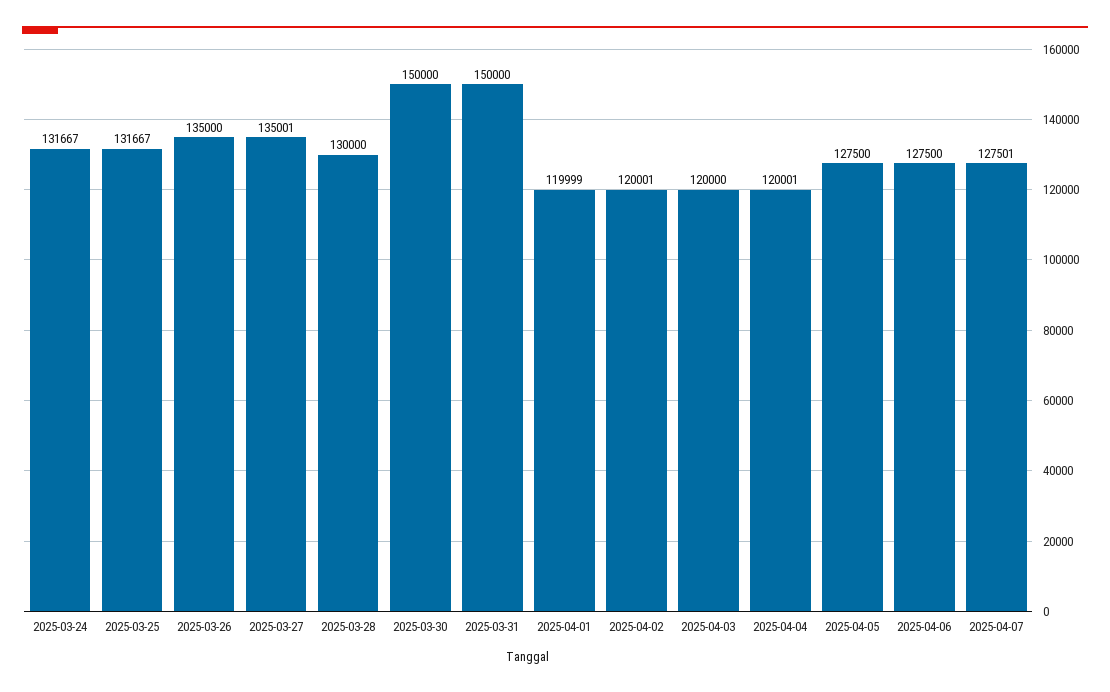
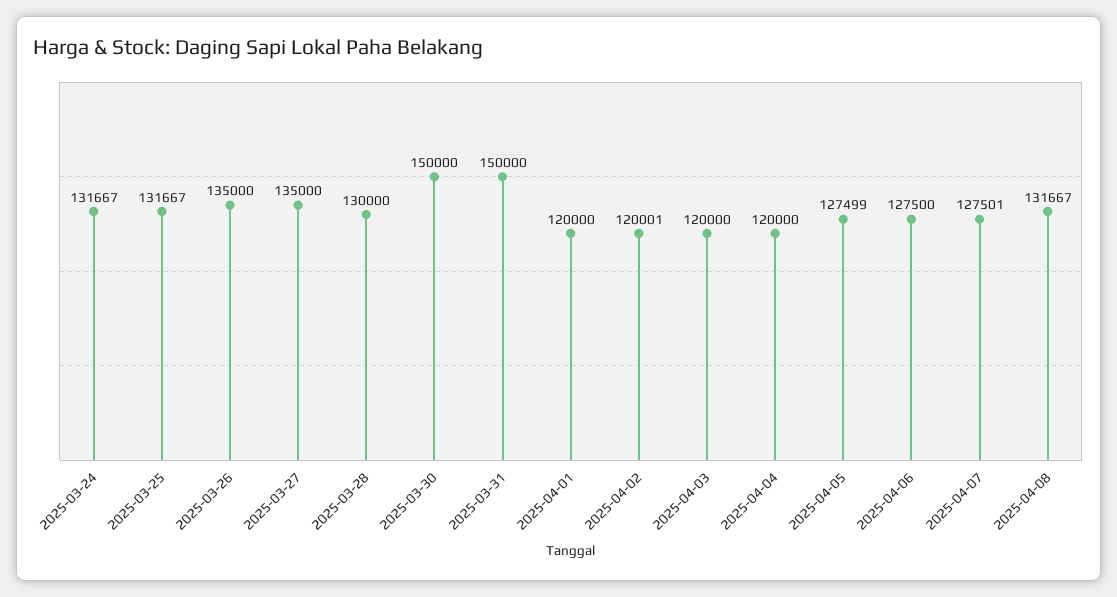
2025-03-27: 135001 -> 135000
2025-04-01: 119999 -> 120000
2025-04-04: 120001 -> 120000
2025-04-05: 127500 -> 127499
2025-04-08: none -> 131667

